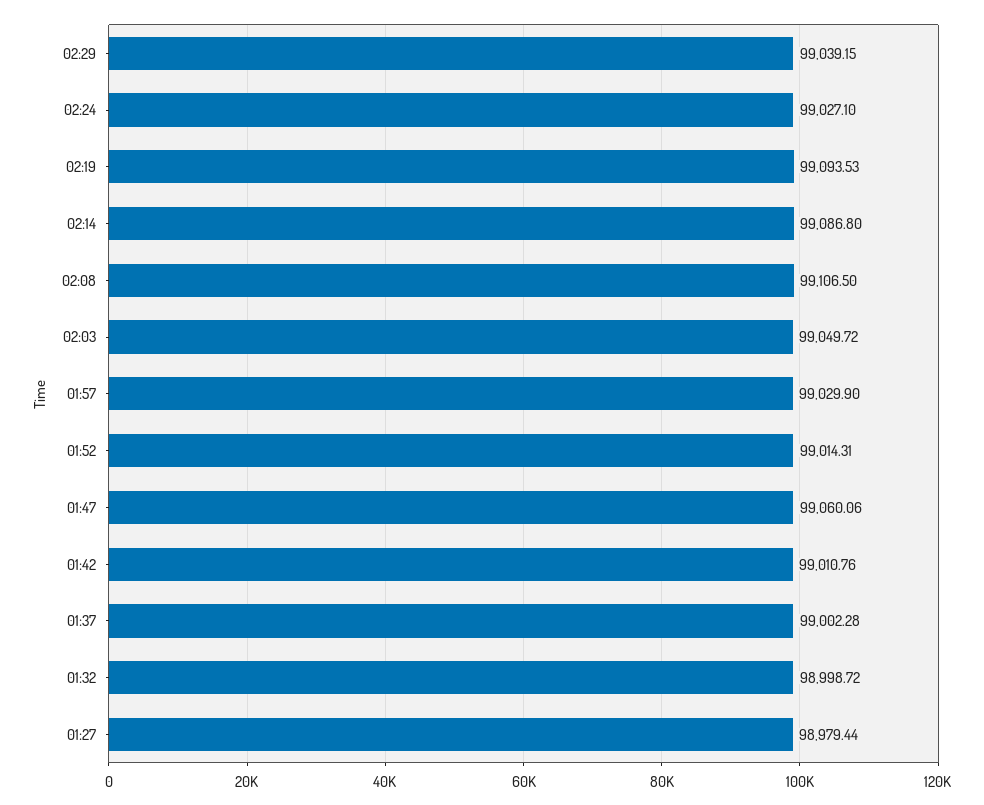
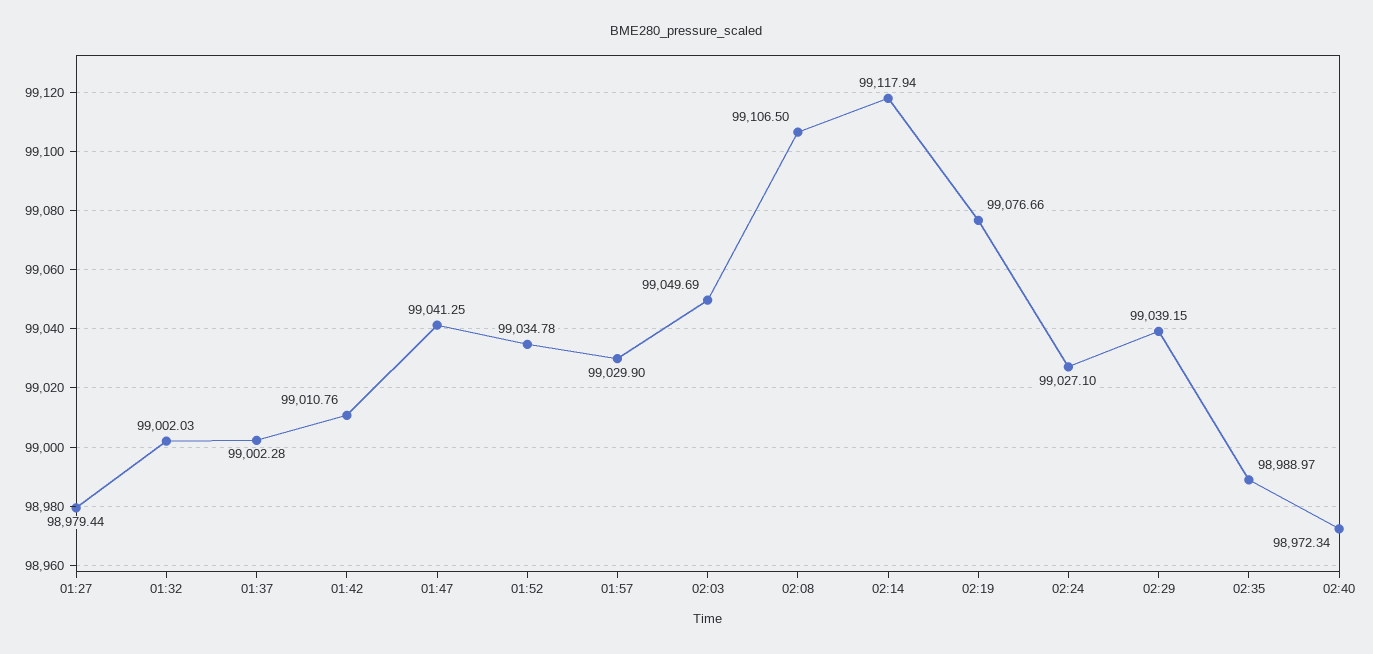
02:19: 99093.53 -> 99076.66
02:14: 99086.8 -> 99117.94
02:03: 99049.72 -> 99049.69
01:52: 99014.31 -> 99034.78
01:47: 99060.06 -> 99041.25
01:32: 98998.72 -> 99002.03
02:35: none -> 98988.97
02:40: none -> 98972.34

